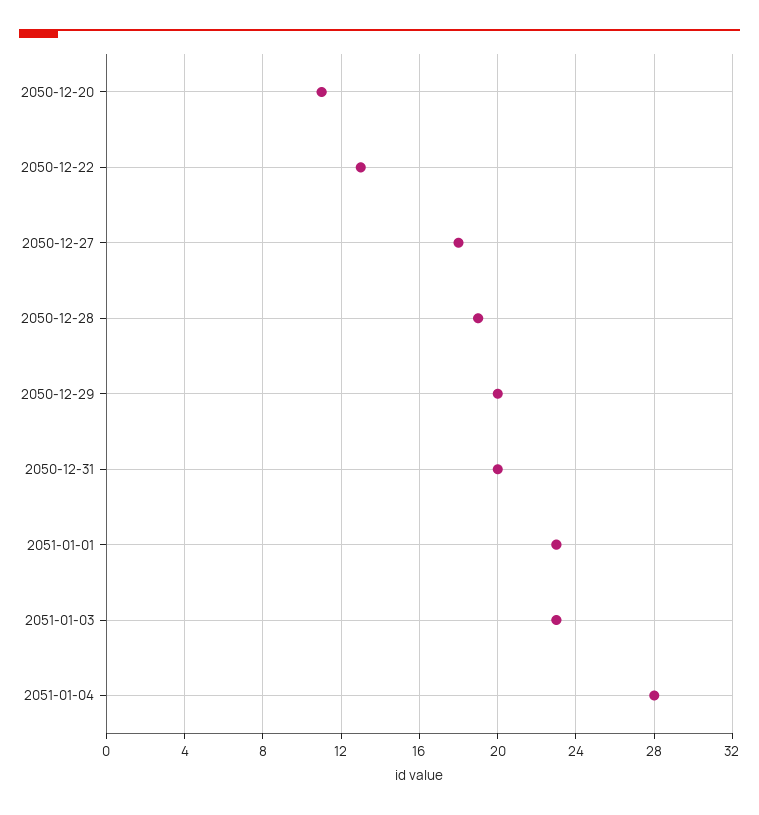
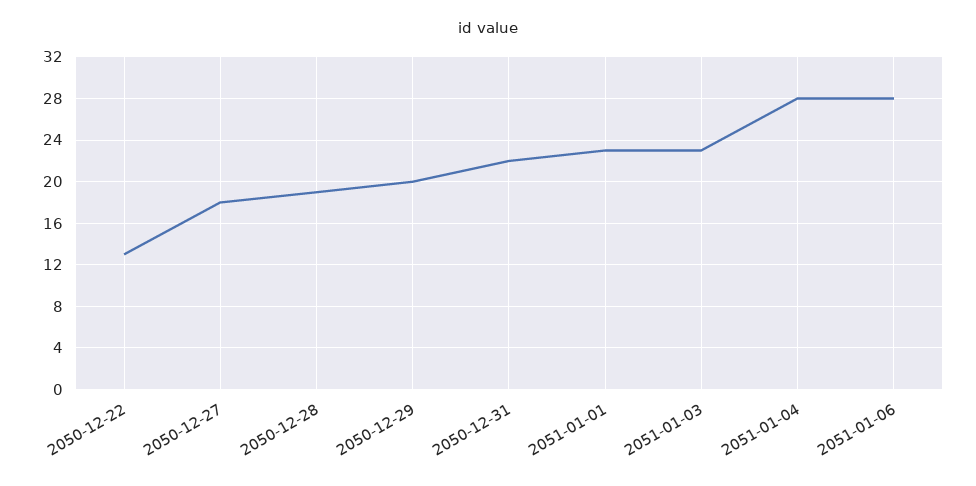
2050-12-20: 11 -> none
2050-12-31: 20 -> 22
2051-01-06: none -> 28

